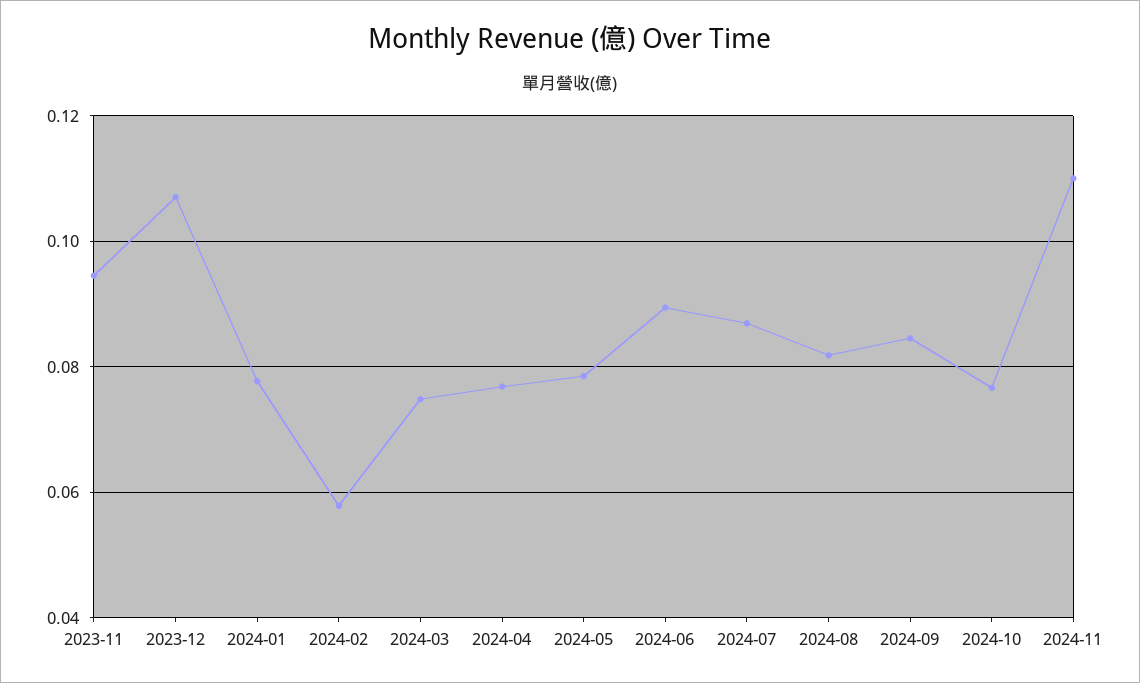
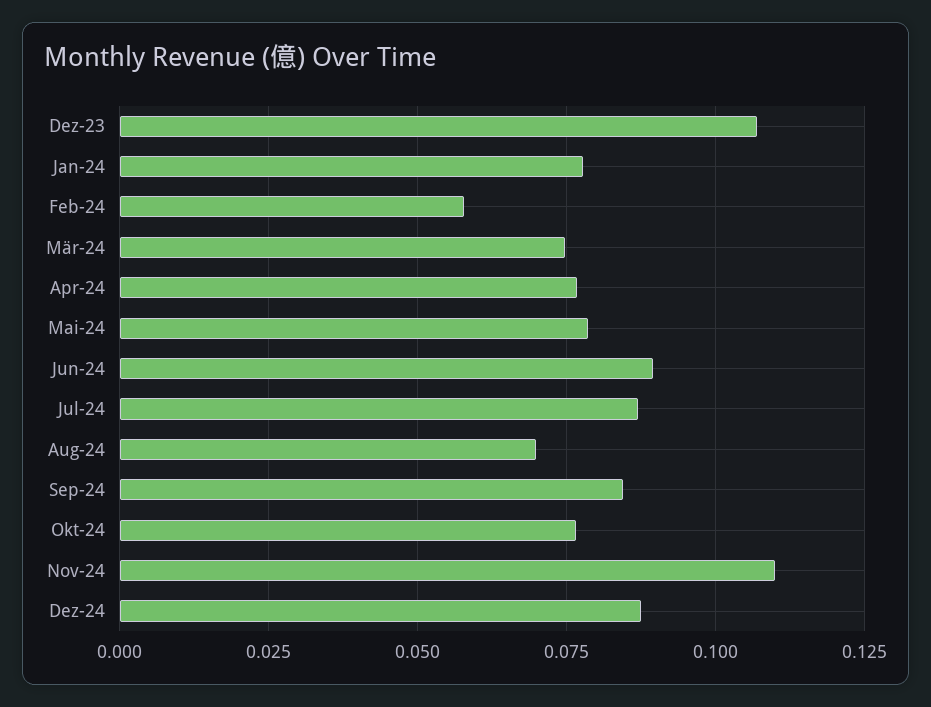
2023-11: 0.094 -> none
2024-08: 0.082 -> 0.07
Dez-24: none -> 0.0875

